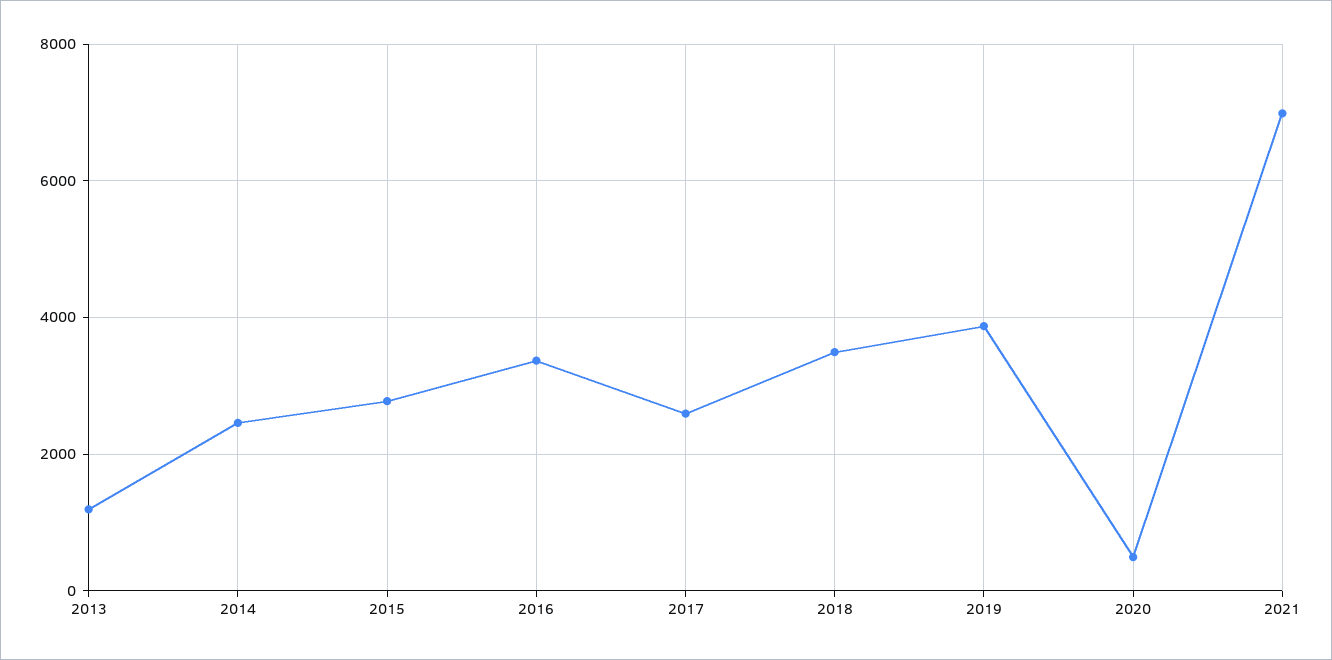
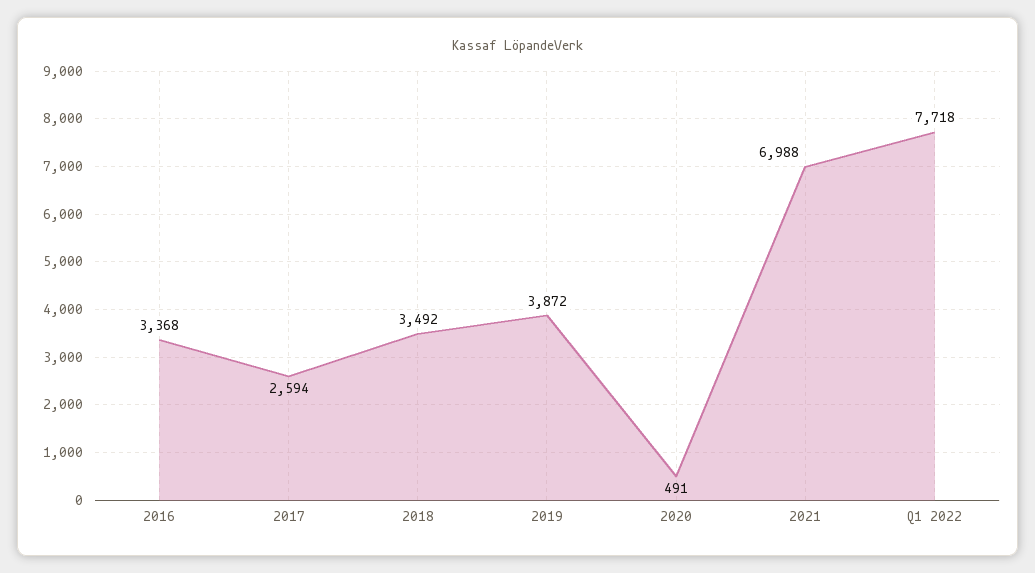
2013: 1200 -> none
2014: 2400 -> none
2015: 2800 -> none
Q1 2022: none -> 7718

